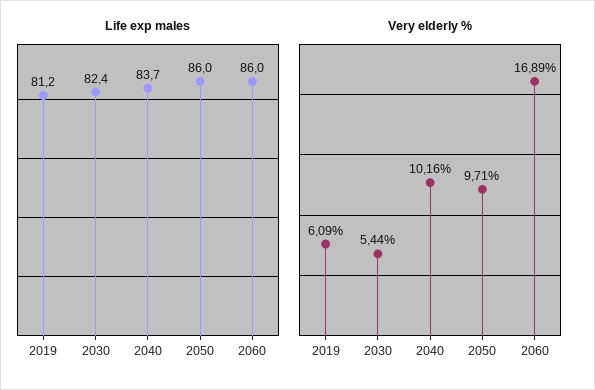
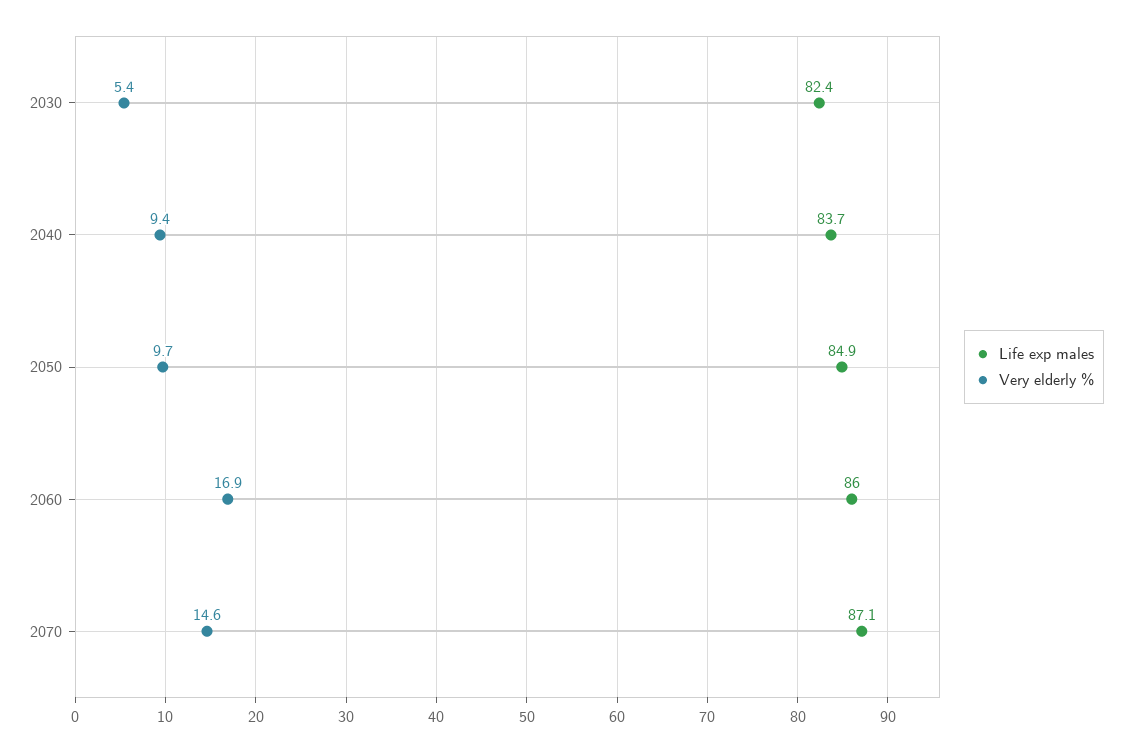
Life exp males, 2019: 81.2 -> none
Life exp males, 2050: 86 -> 84.9
Very elderly %, 2019: 6.09 -> none
Very elderly %, 2040: 10.16 -> 9.4
Life exp males, 2070: none -> 87.1
Very elderly %, 2070: none -> 14.6

